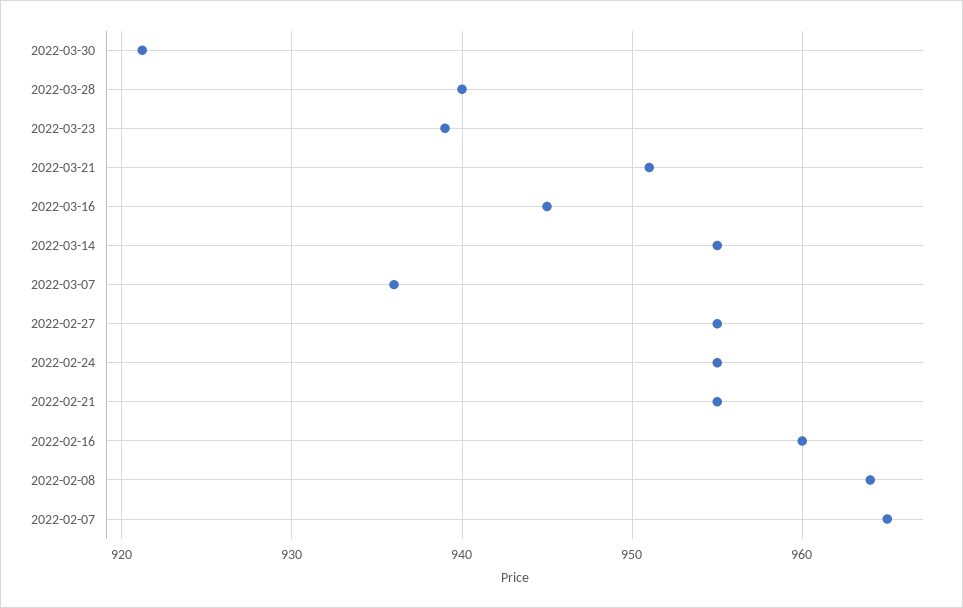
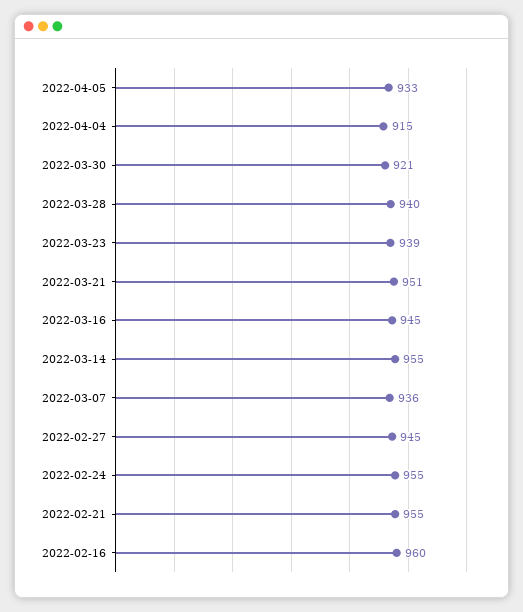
2022-02-27: 955 -> 945
2022-02-08: 964 -> none
2022-02-07: 965 -> none
2022-04-05: none -> 933
2022-04-04: none -> 915

